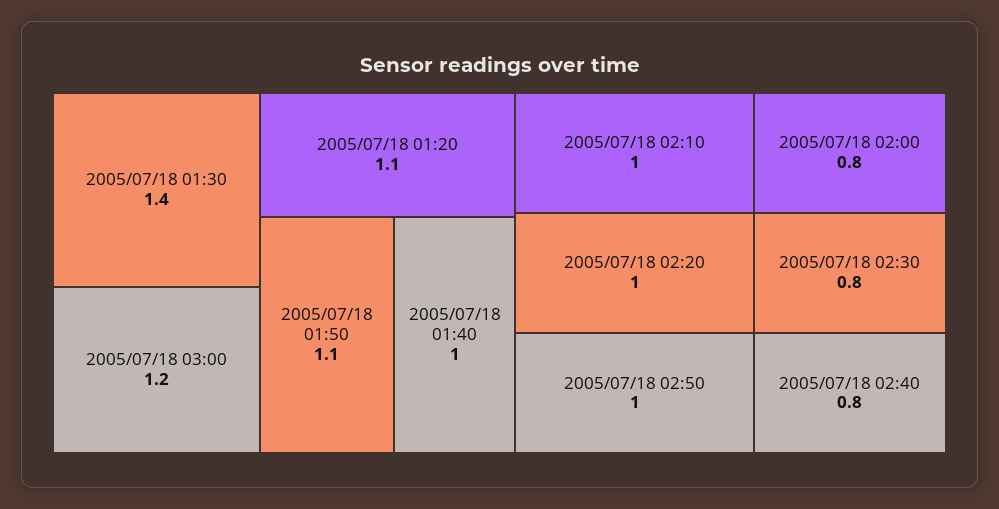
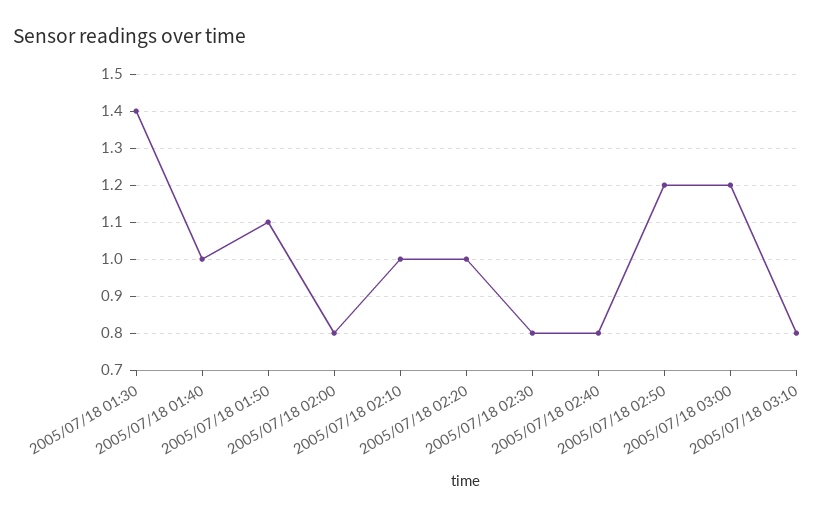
2005/07/18 01:20: 1.1 -> none
2005/07/18 02:50: 1 -> 1.2
2005/07/18 03:10: none -> 0.8

